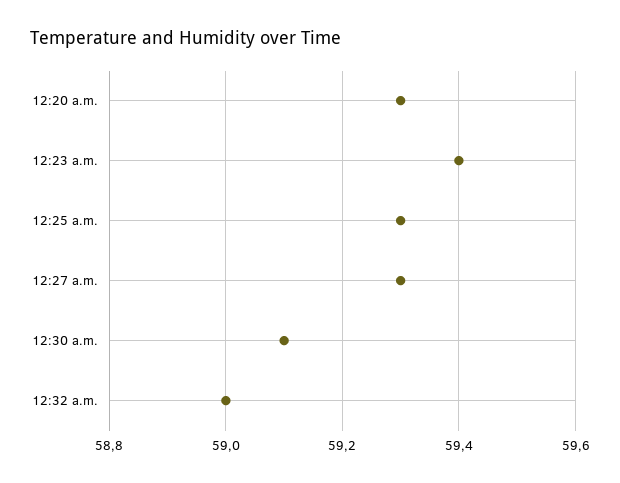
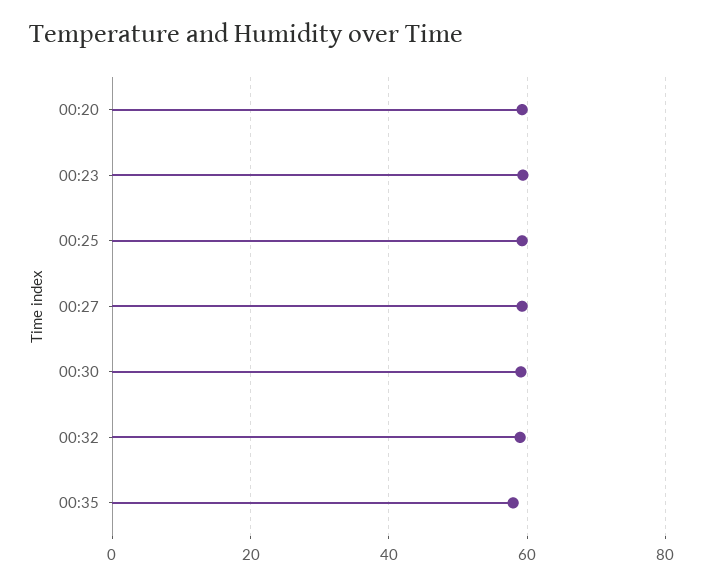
00:35: none -> 58

